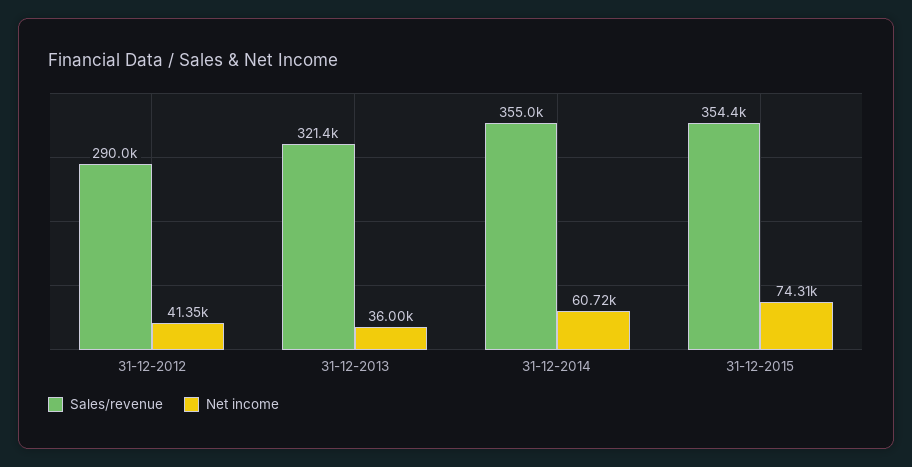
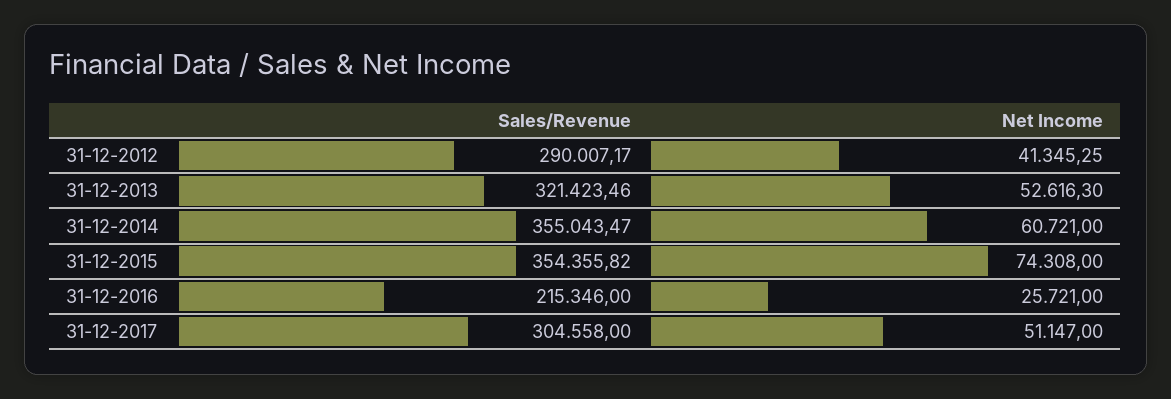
Net income, 31-12-2013: 36000 -> 52616.3
Sales/revenue, 31-12-2016: none -> 215346
Net income, 31-12-2016: none -> 25721
Sales/revenue, 31-12-2017: none -> 304558
Net income, 31-12-2017: none -> 51147

